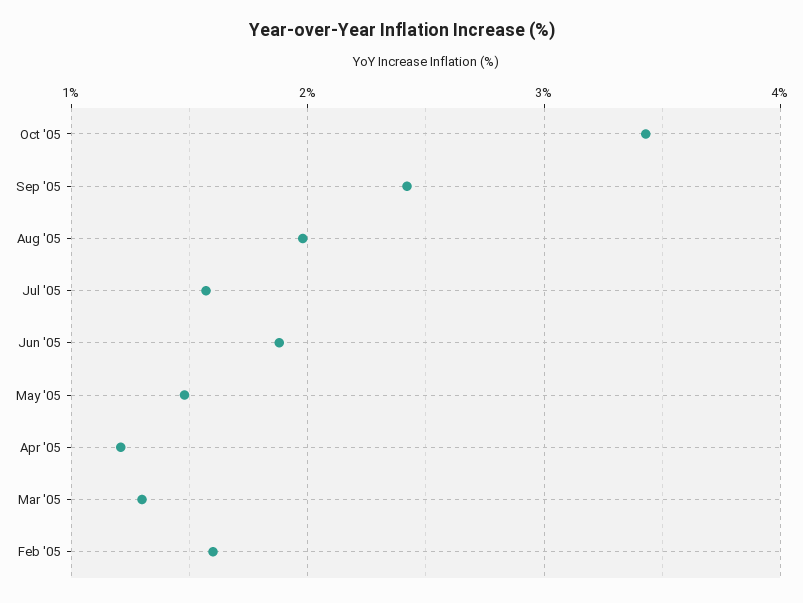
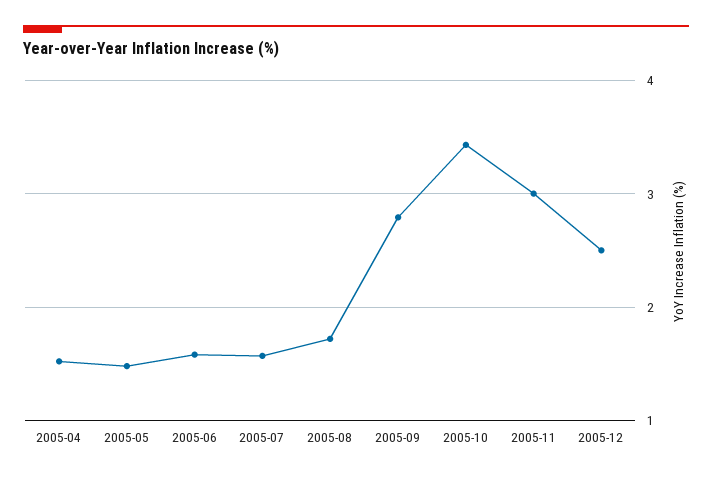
Sep '05: 2.4 -> 2.8
Aug '05: 2 -> 1.7
Jun '05: 1.9 -> 1.6
Apr '05: 1.2 -> 1.5
Mar '05: 1.3 -> none
Feb '05: 1.6 -> none
2005-11: none -> 3
2005-12: none -> 2.5

